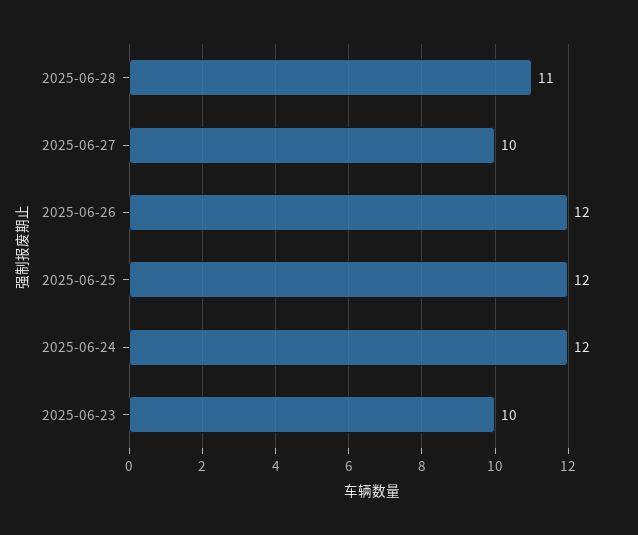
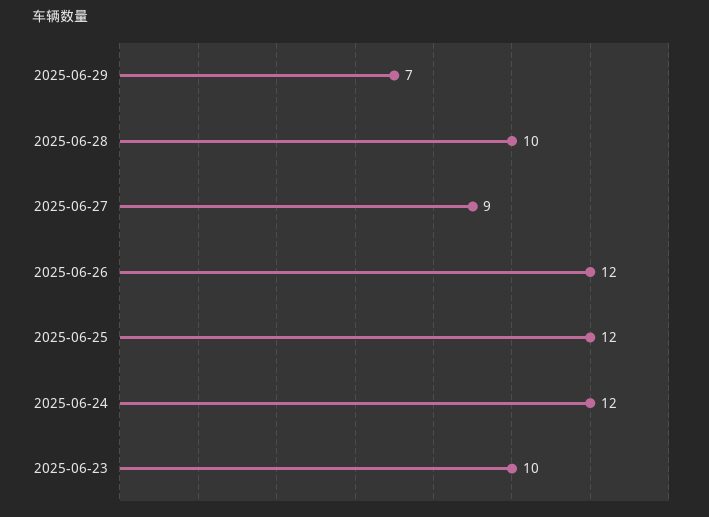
2025-06-28: 11 -> 10
2025-06-27: 10 -> 9
2025-06-29: none -> 7

